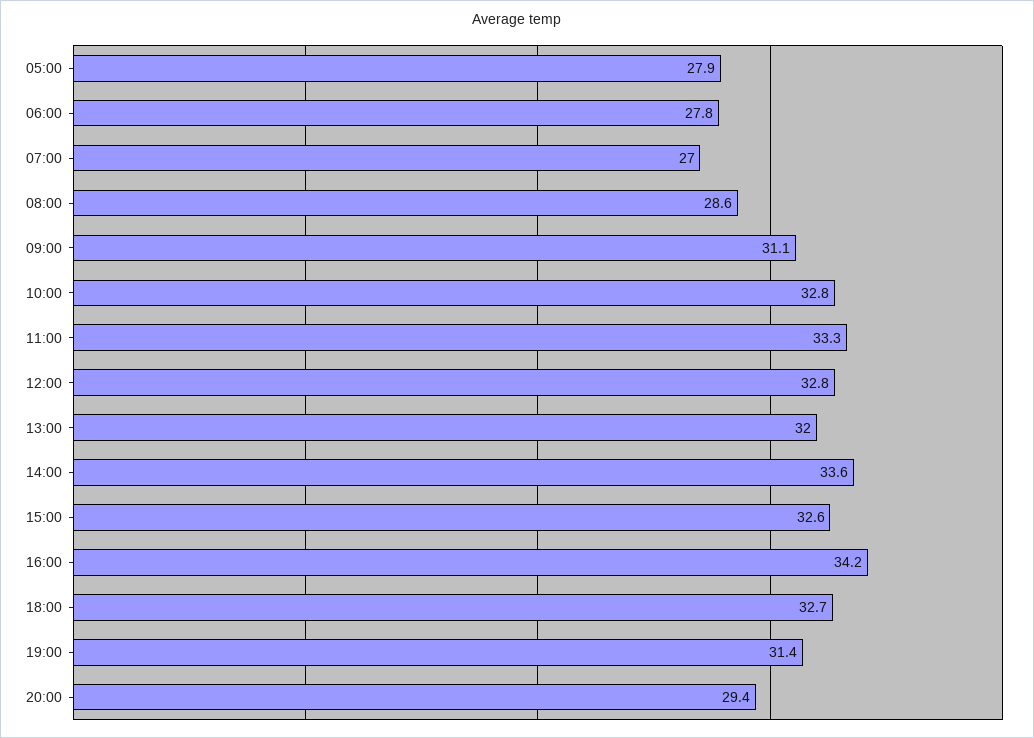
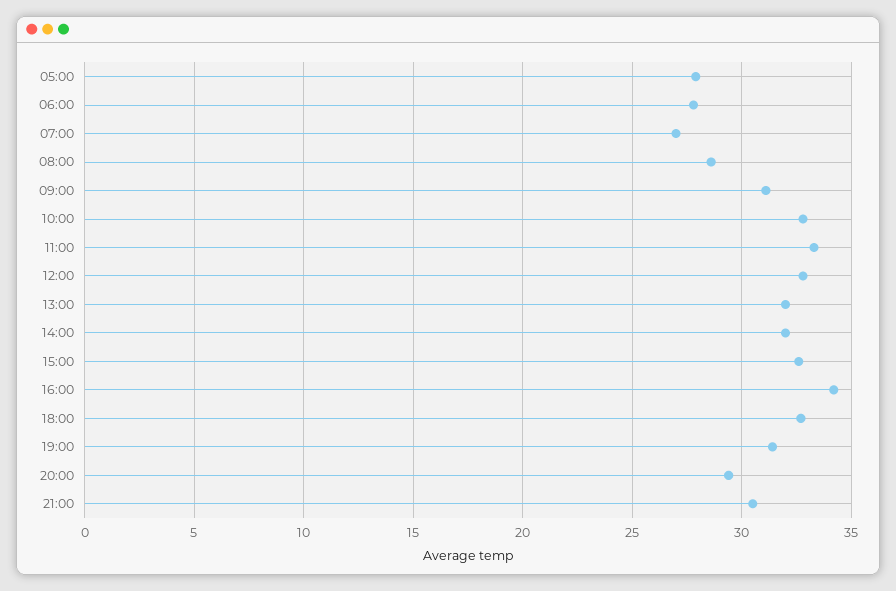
14:00: 33.6 -> 32
21:00: none -> 30.5

